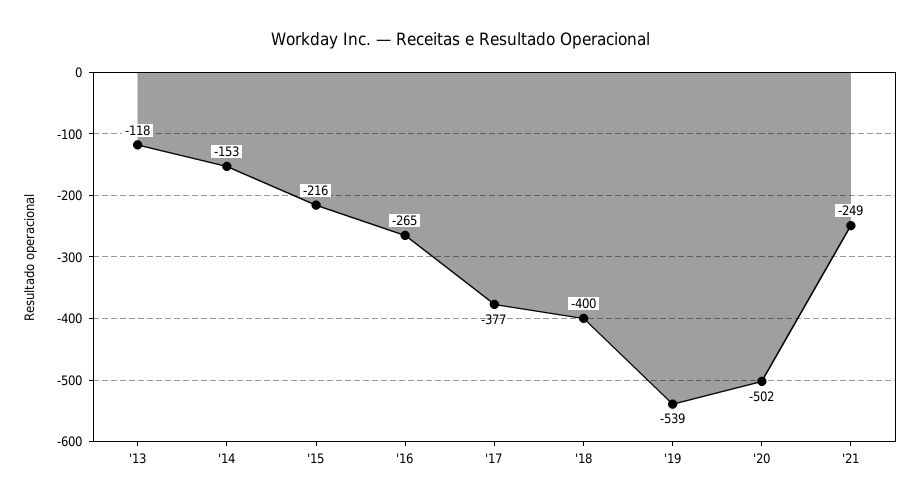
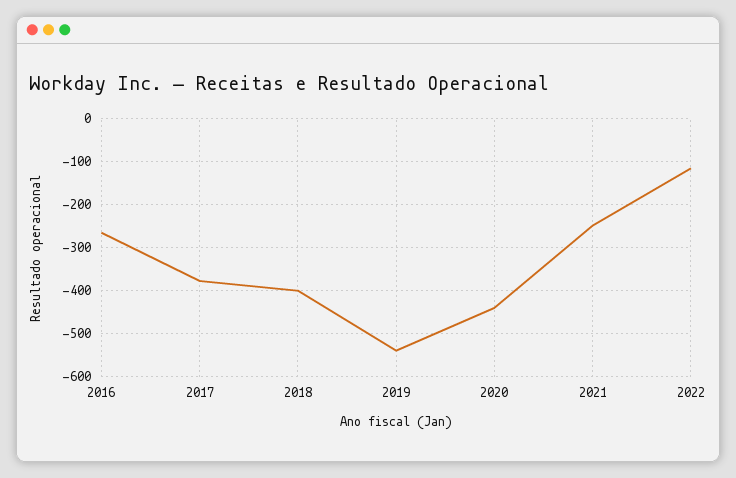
'13: -118 -> none
'14: -153 -> none
'15: -216 -> none
'20: -502 -> -440
2022: none -> -120

